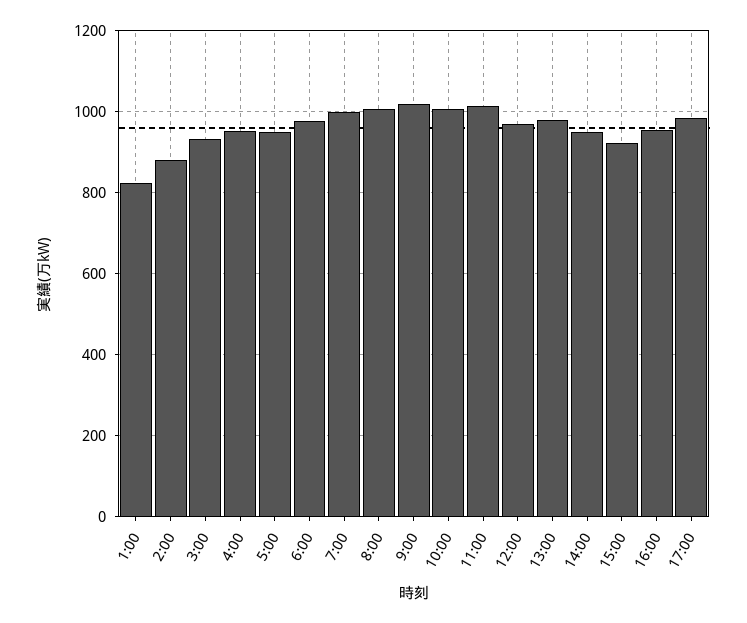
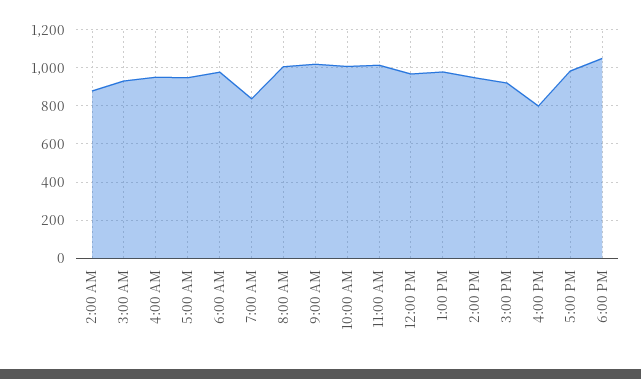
1:00: 820 -> none
7:00: 1000 -> 850
16:00: 960 -> 800
6:00 PM: none -> 1050

